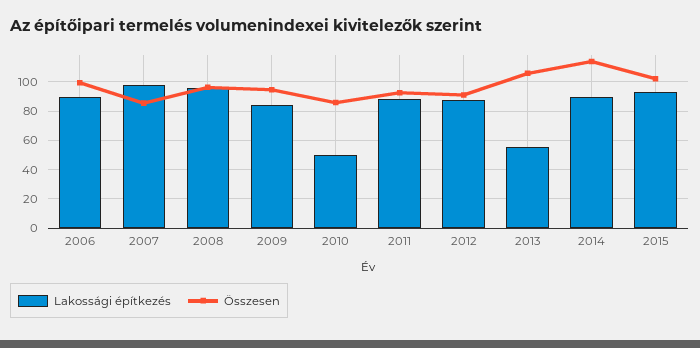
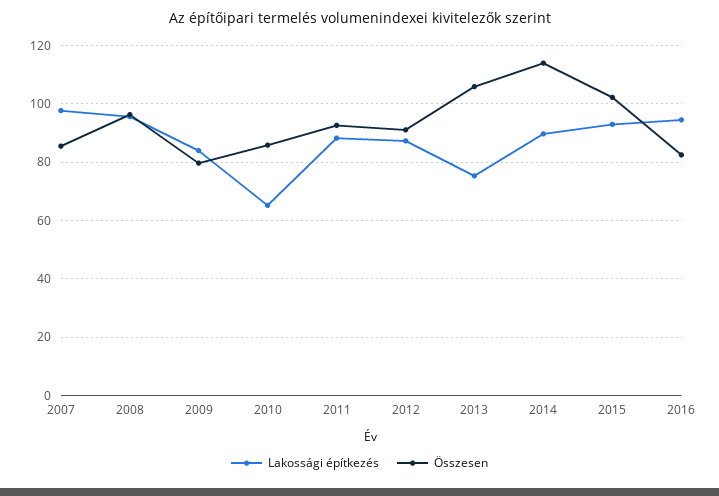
Lakossági építkezés, 2006: 90 -> none
Összesen, 2006: 100 -> none
Összesen, 2009: 95 -> 80
Lakossági építkezés, 2010: 50 -> 65
Lakossági építkezés, 2013: 55 -> 75
Lakossági építkezés, 2016: none -> 95
Összesen, 2016: none -> 82.5

